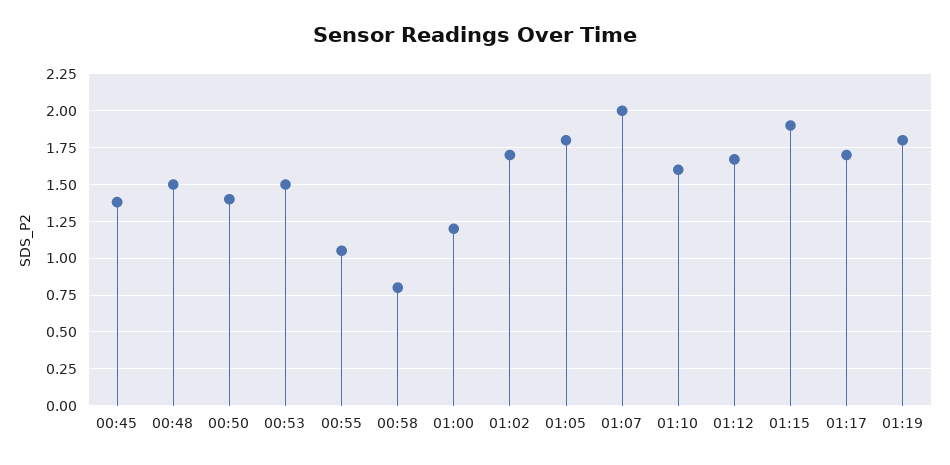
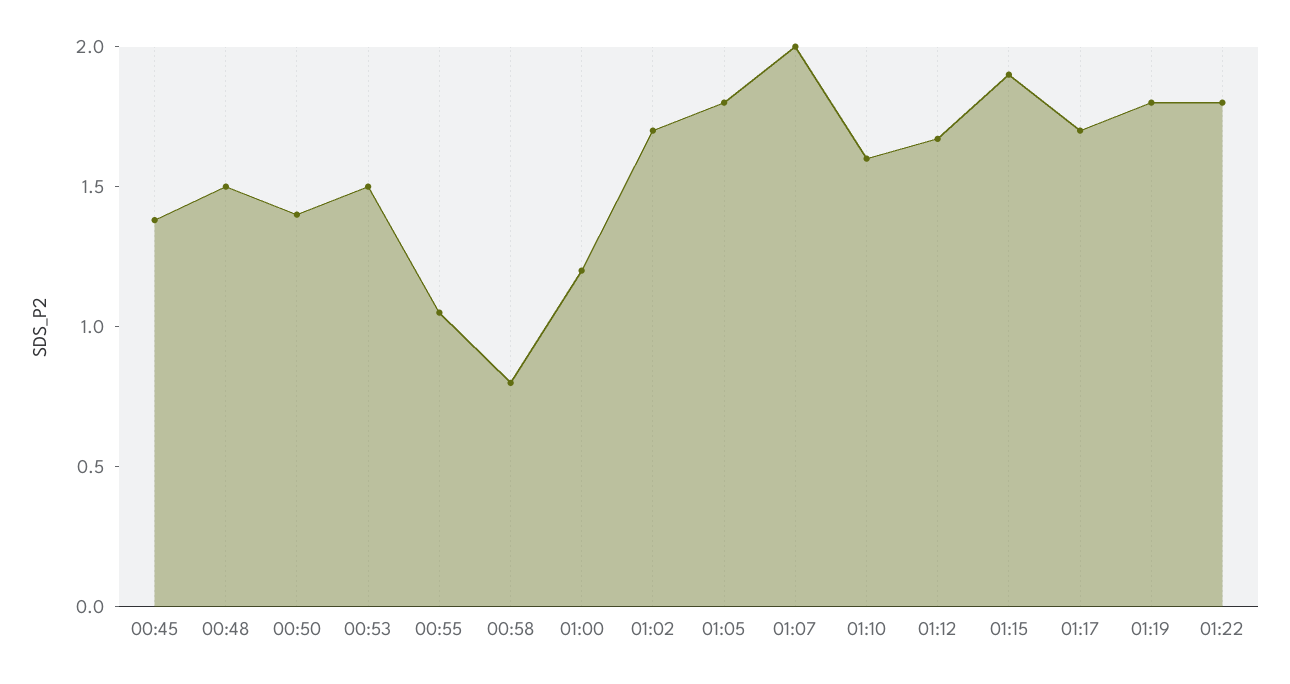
01:22: none -> 1.8

